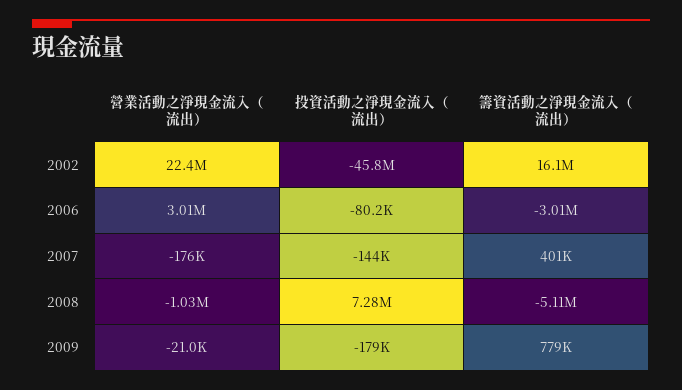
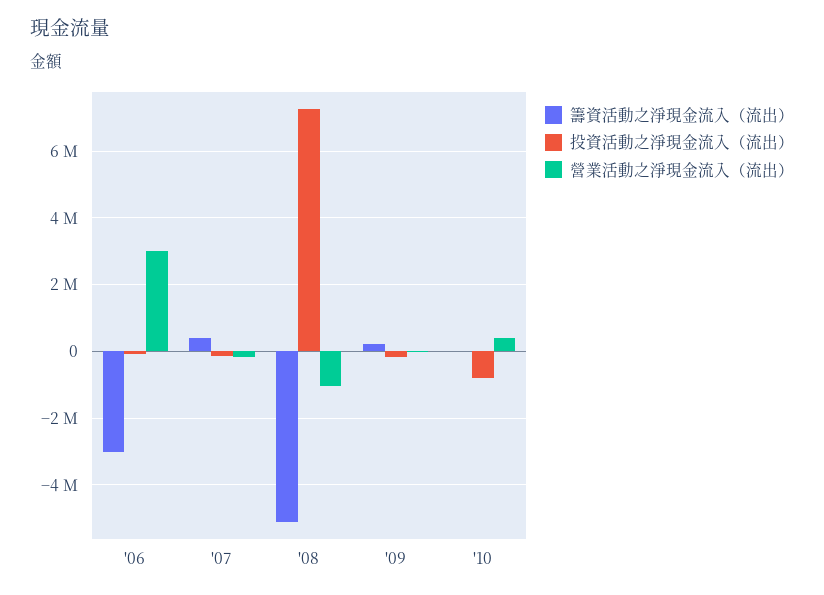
營業活動之淨現金流入（流出）, 2002: 22400000 -> none
投資活動之淨現金流入（流出）, 2002: -45800000 -> none
籌資活動之淨現金流入（流出）, 2002: 16100000 -> none
籌資活動之淨現金流入（流出）, 2009: 779000 -> 200000
籌資活動之淨現金流入（流出）, '10: none -> 0
投資活動之淨現金流入（流出）, '10: none -> -800000
營業活動之淨現金流入（流出）, '10: none -> 400000

